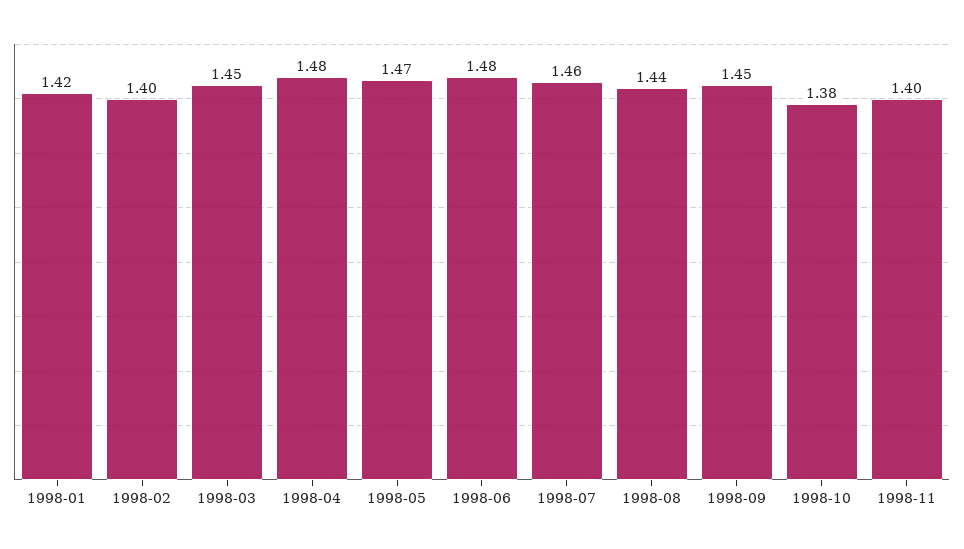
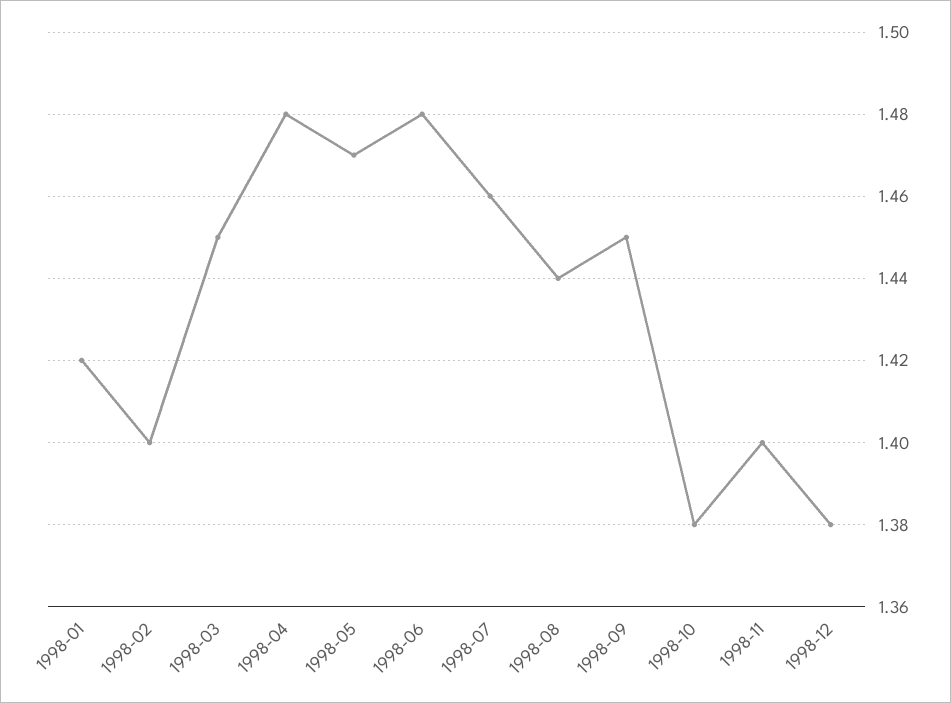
1998-12: none -> 1.38

